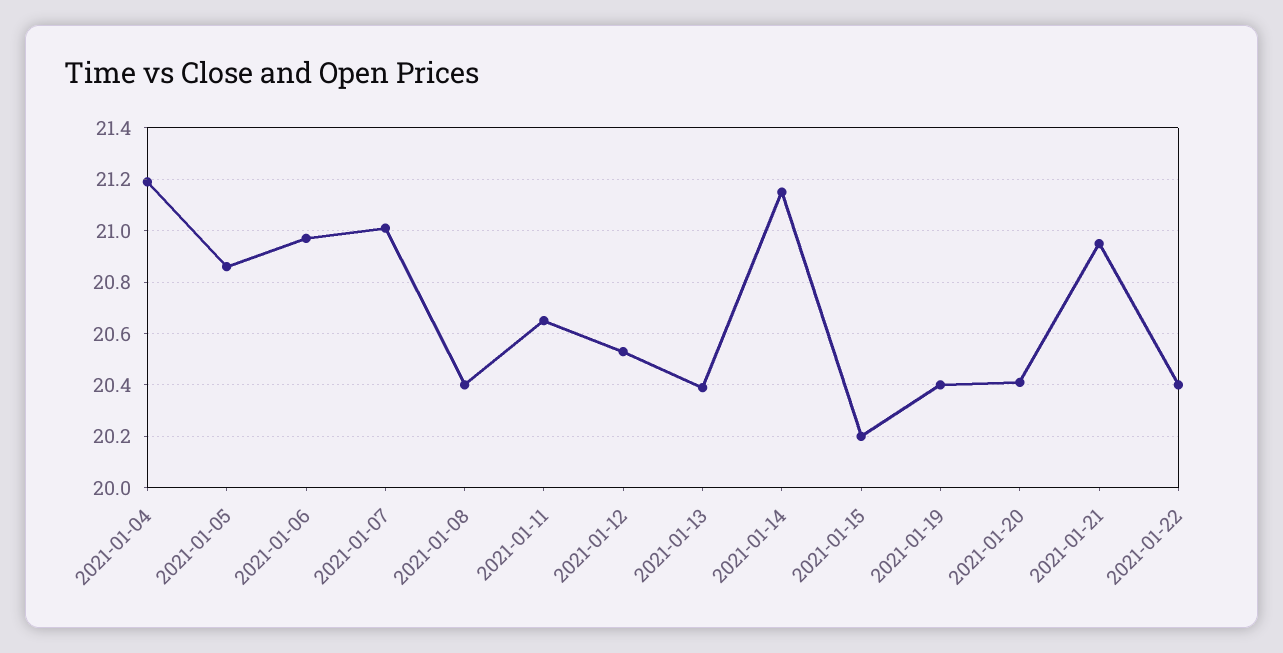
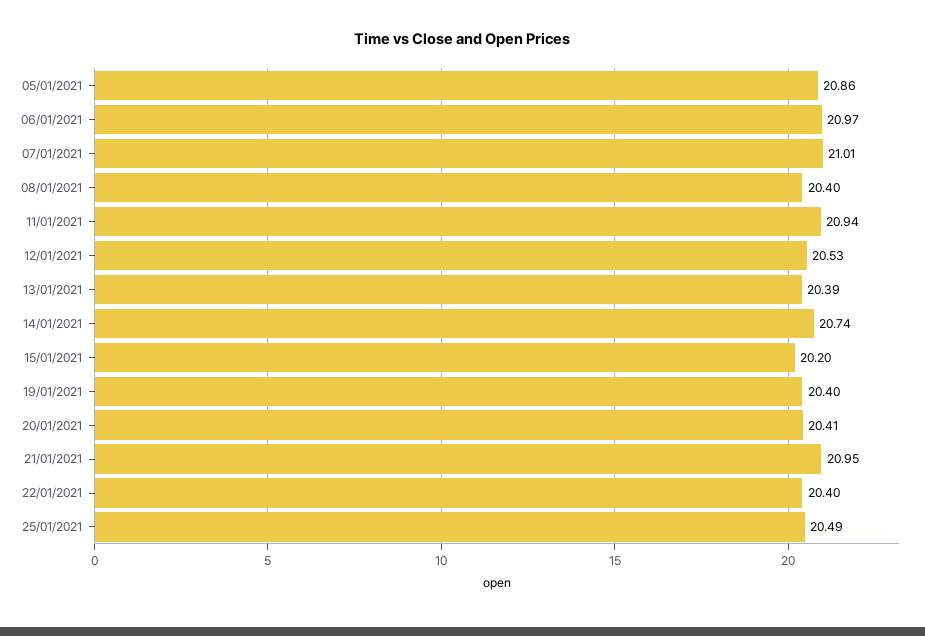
2021-01-04: 21.2 -> none
2021-01-11: 20.65 -> 20.94
2021-01-14: 21.15 -> 20.74
25/01/2021: none -> 20.49

